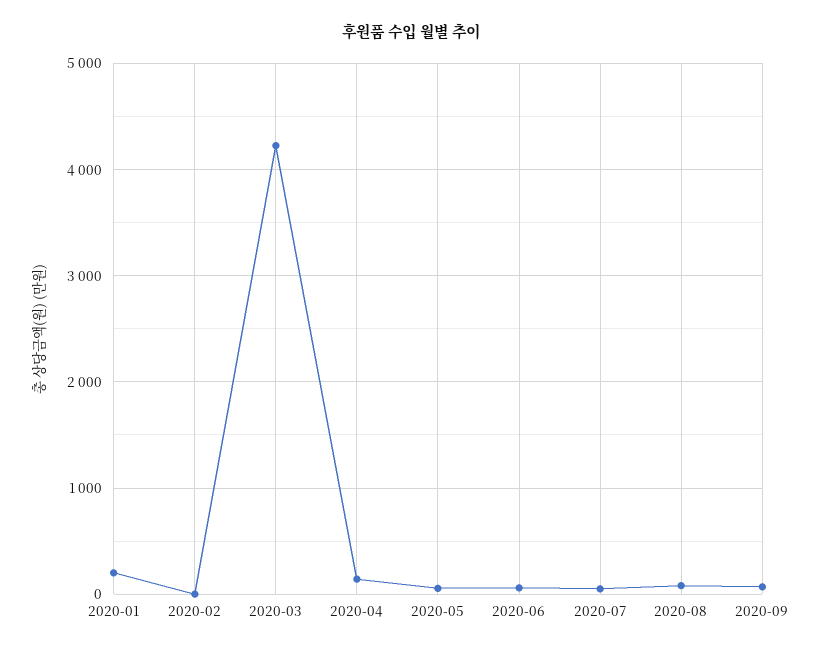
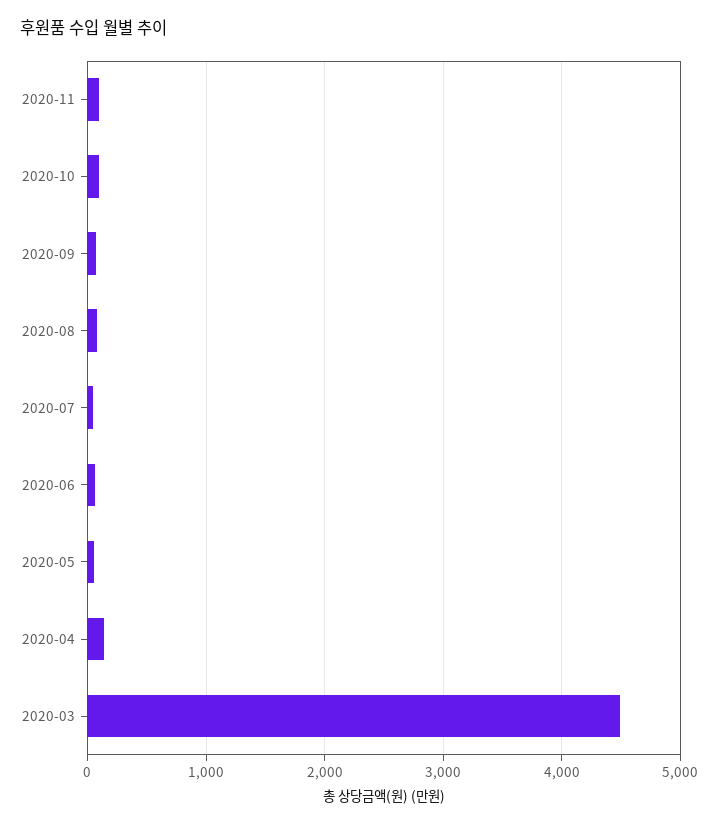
2020-01: 200 -> none
2020-02: 0 -> none
2020-03: 4200 -> 4500
2020-11: none -> 100
2020-10: none -> 100

